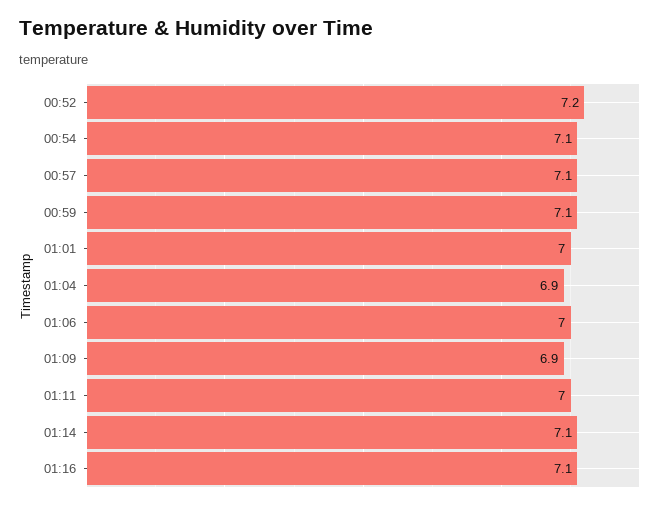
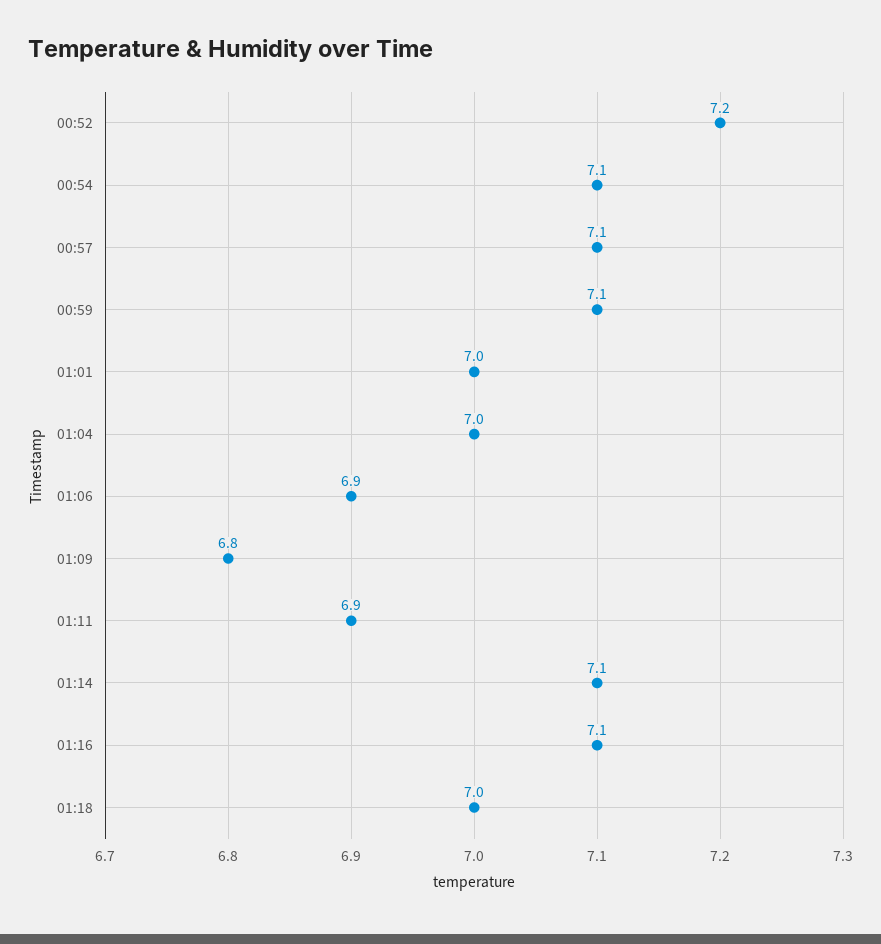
01:04: 6.9 -> 7
01:06: 7 -> 6.9
01:09: 6.9 -> 6.8
01:11: 7 -> 6.9
01:18: none -> 7

